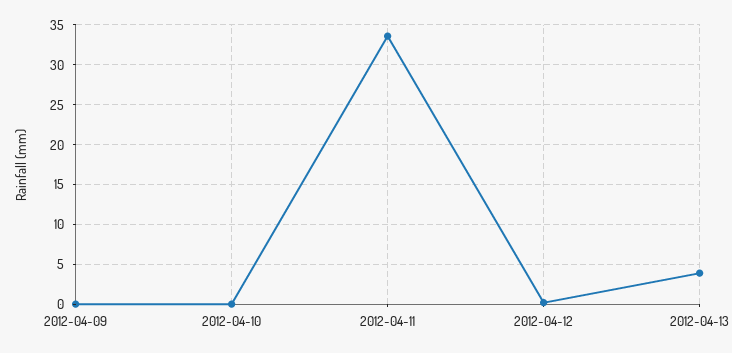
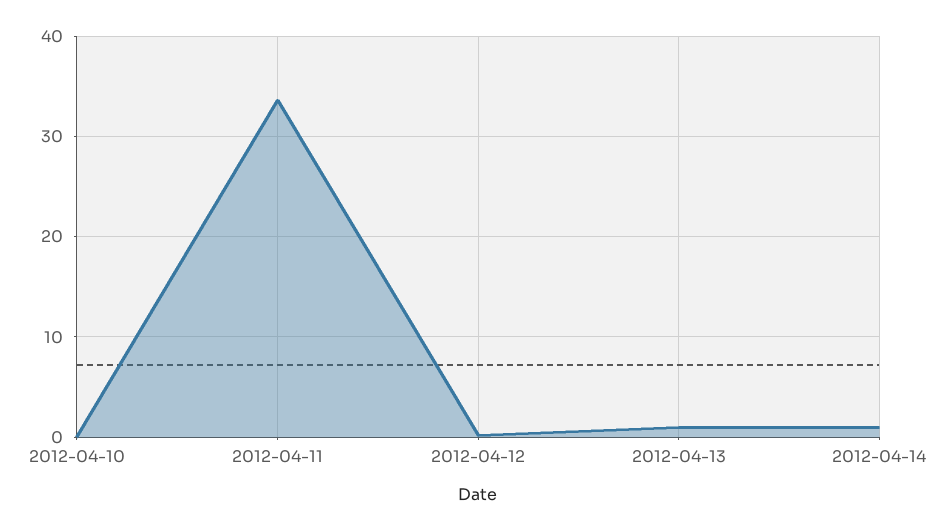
2012-04-09: 0 -> none
2012-04-13: 4 -> 1
2012-04-14: none -> 1

